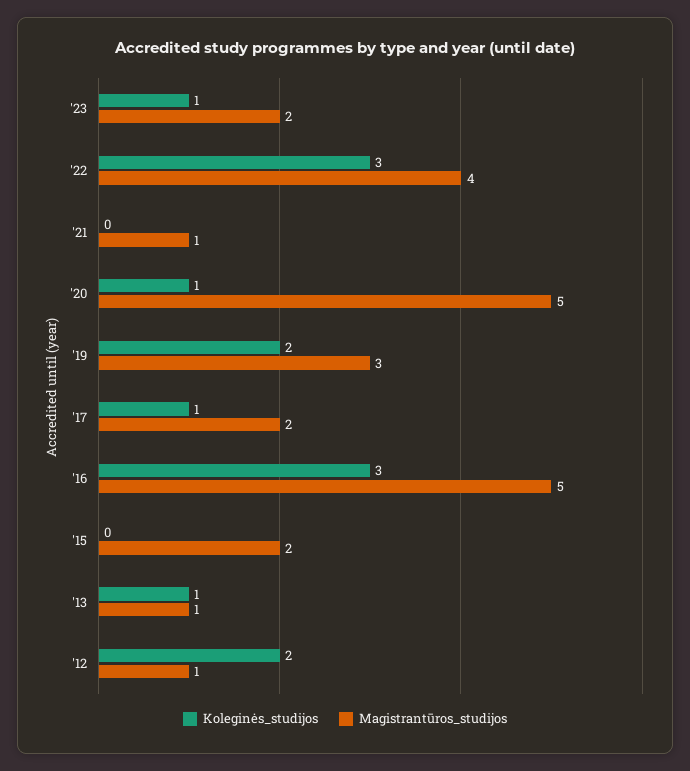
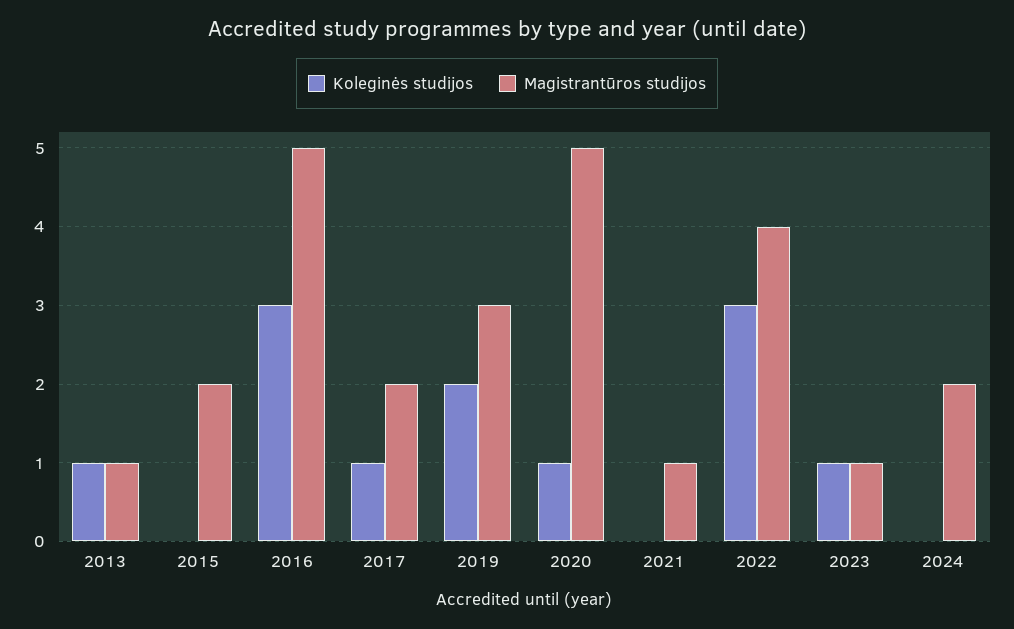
Magistrantūros_studijos, '23: 2 -> 1
Koleginės_studijos, '12: 2 -> none
Magistrantūros_studijos, '12: 1 -> none
Koleginės_studijos, 2024: none -> 0
Magistrantūros_studijos, 2024: none -> 2

